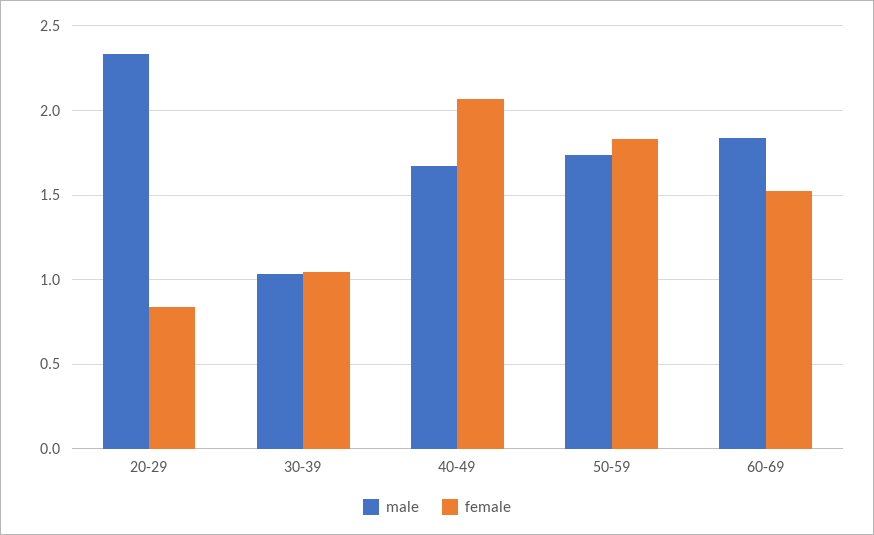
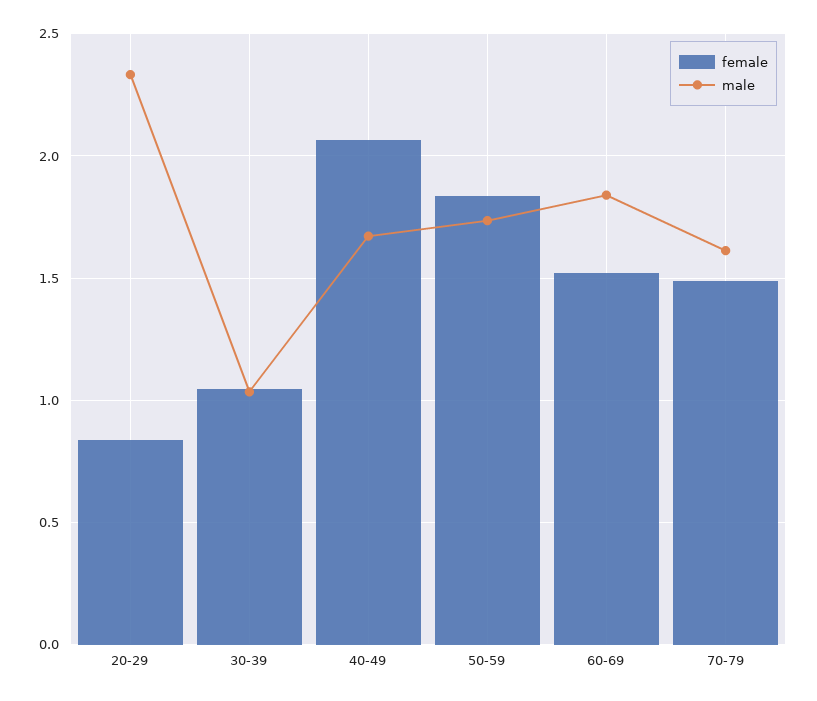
female, 70-79: none -> 1.5
male, 70-79: none -> 1.6

